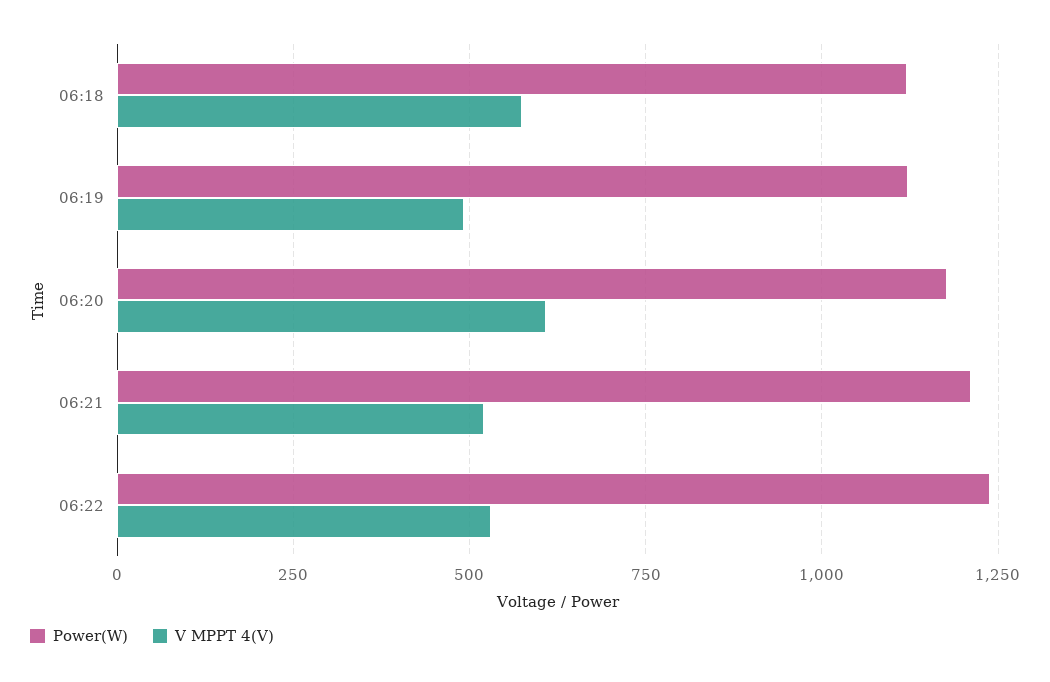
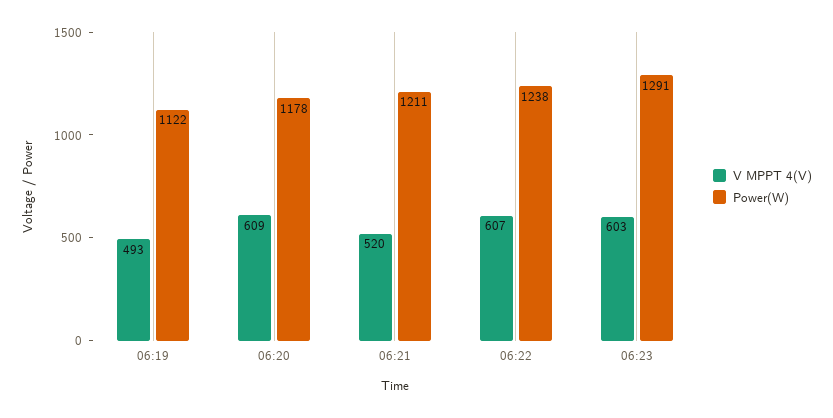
Power(W), 06:18: 1125 -> none
V MPPT 4(V), 06:18: 575 -> none
V MPPT 4(V), 06:22: 525 -> 607
V MPPT 4(V), 06:23: none -> 603
Power(W), 06:23: none -> 1291

